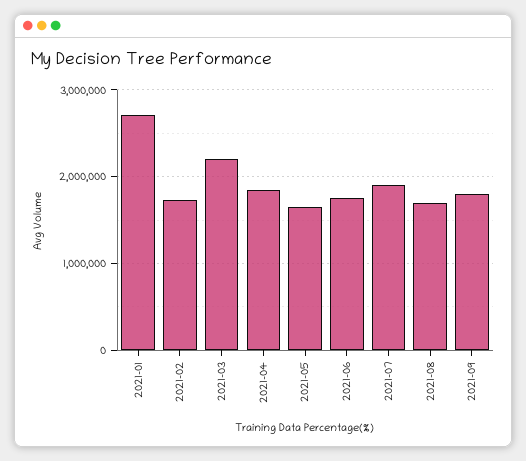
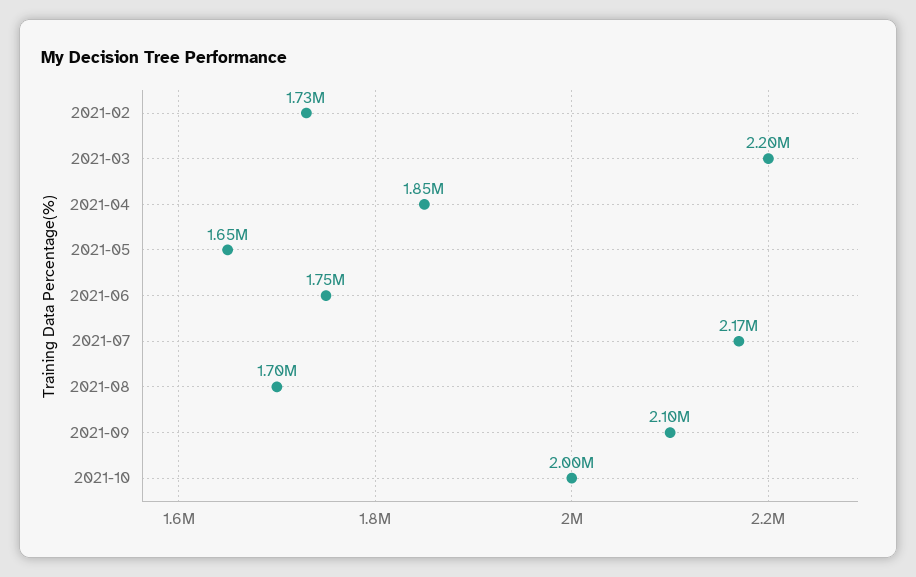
2021-01: 2700000 -> none
2021-07: 1900000 -> 2170000
2021-09: 1800000 -> 2100000
2021-10: none -> 2000000

